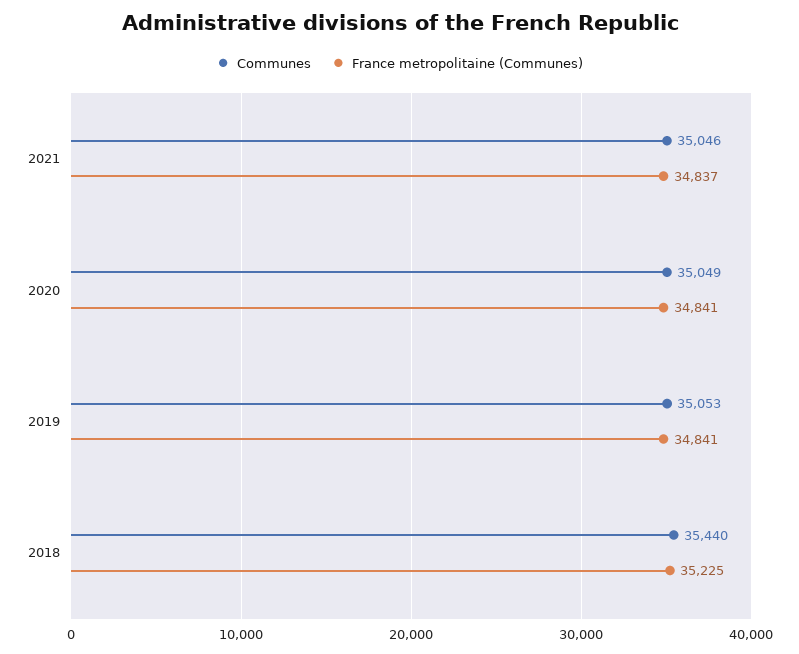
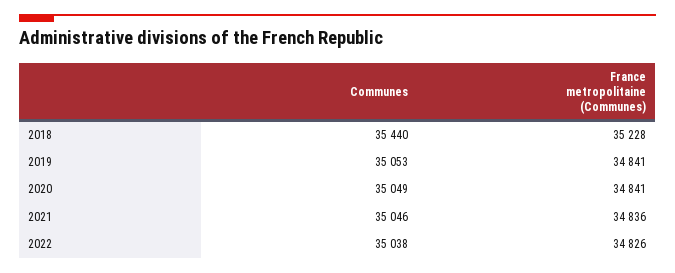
France metropolitaine (Communes), 2021: 34837 -> 34836
France metropolitaine (Communes), 2018: 35225 -> 35228
Communes, 2022: none -> 35038
France metropolitaine (Communes), 2022: none -> 34826

